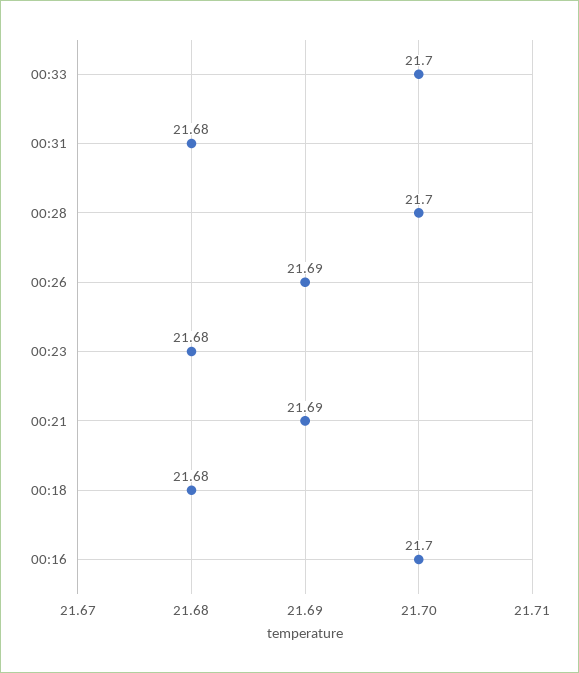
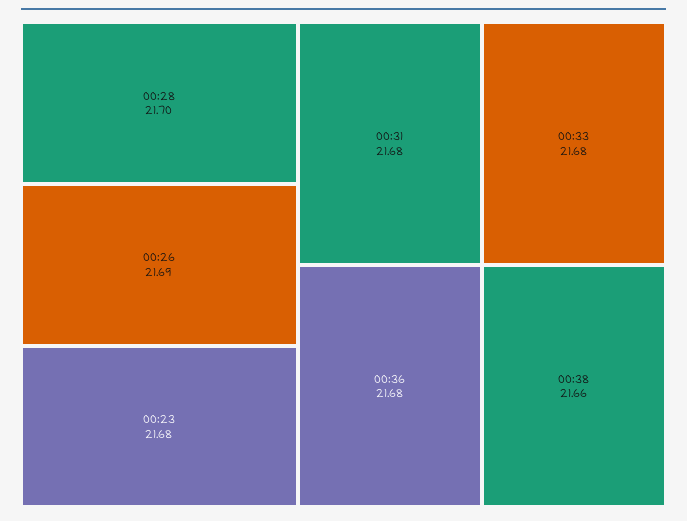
00:33: 21.7 -> 21.68
00:21: 21.69 -> none
00:18: 21.68 -> none
00:16: 21.7 -> none
00:36: none -> 21.68
00:38: none -> 21.66

